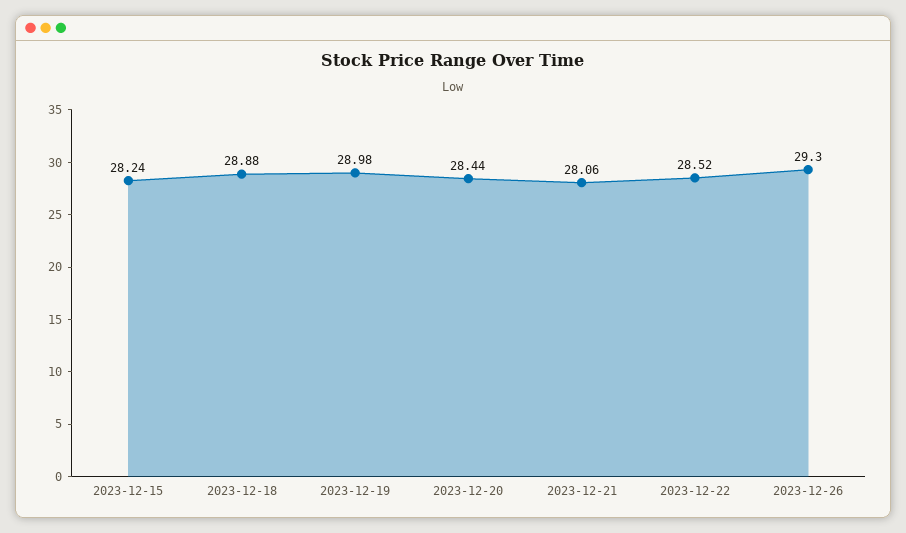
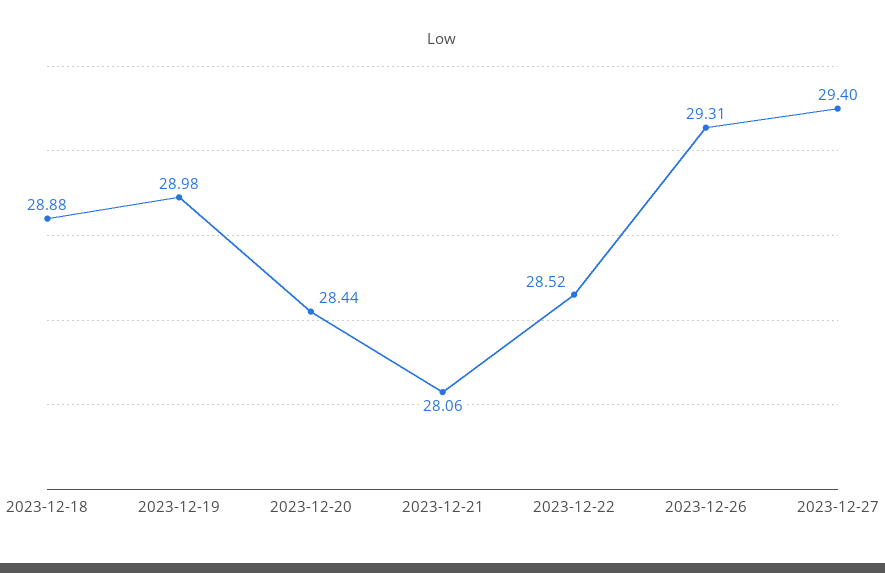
2023-12-15: 28.24 -> none
2023-12-26: 29.3 -> 29.31
2023-12-27: none -> 29.4

